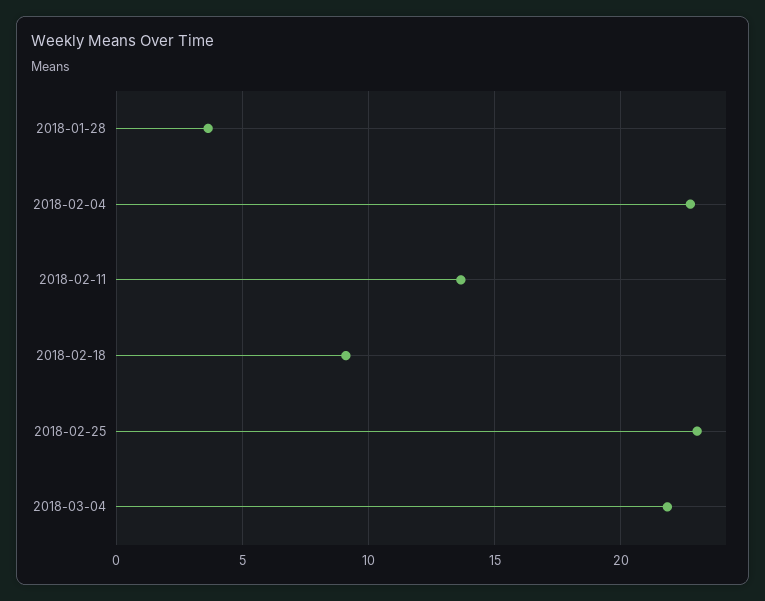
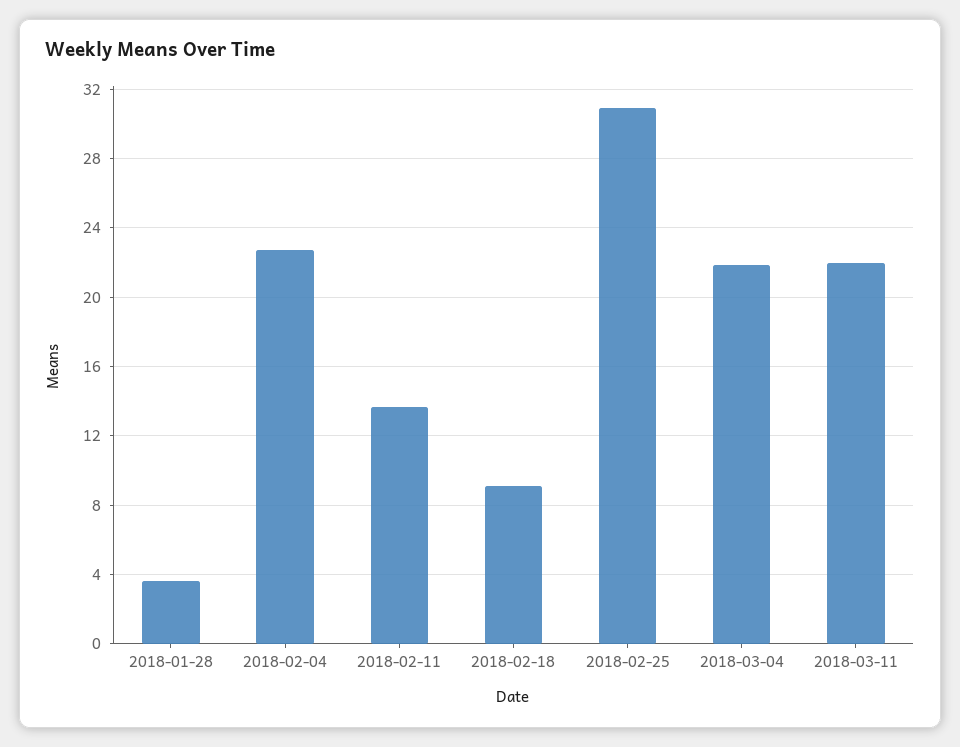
2018-02-25: 23 -> 31
2018-03-11: none -> 22

